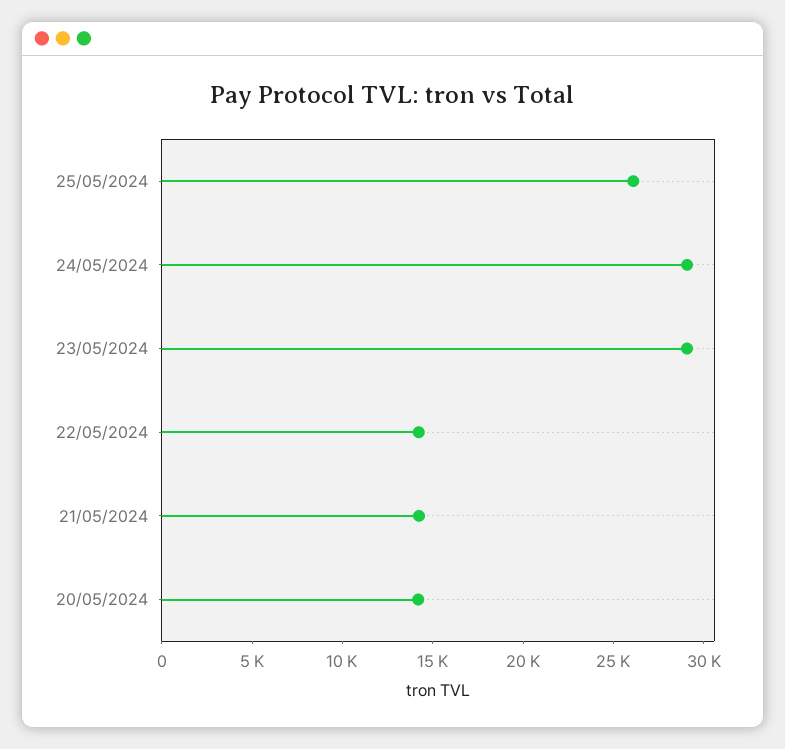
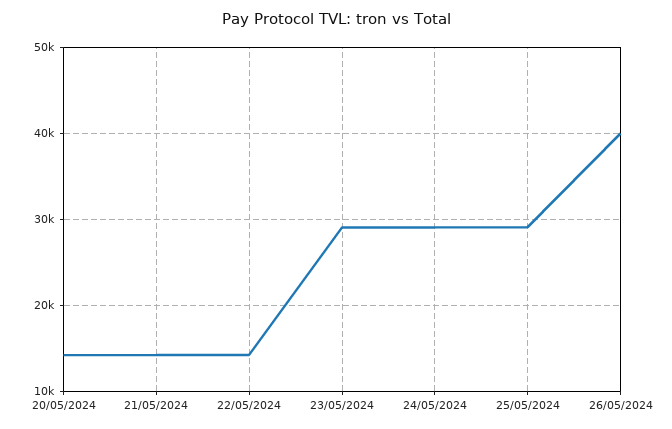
25/05/2024: 26000 -> 29000
26/05/2024: none -> 40000

